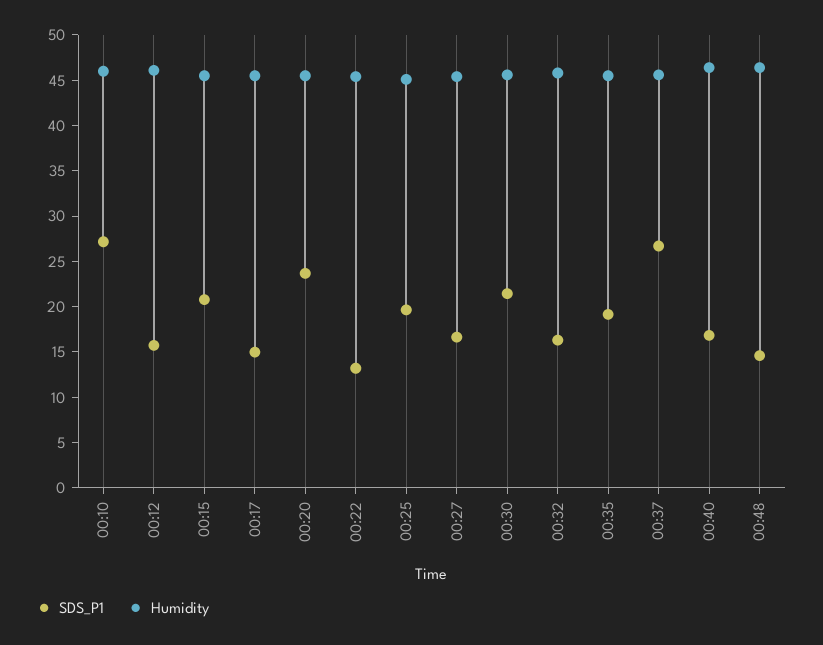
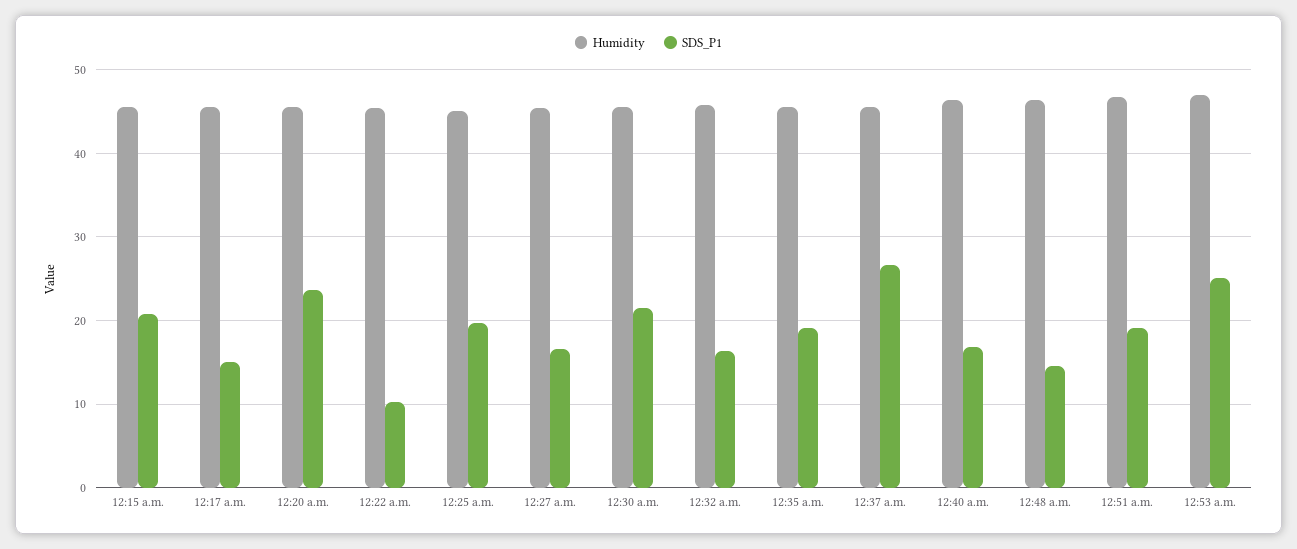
SDS_P1, 00:10: 27 -> none
Humidity, 00:10: 46 -> none
SDS_P1, 00:12: 16 -> none
Humidity, 00:12: 46 -> none
SDS_P1, 00:22: 13 -> 10
Humidity, 12:51 a.m.: none -> 47
SDS_P1, 12:51 a.m.: none -> 19
Humidity, 12:53 a.m.: none -> 47
SDS_P1, 12:53 a.m.: none -> 25

